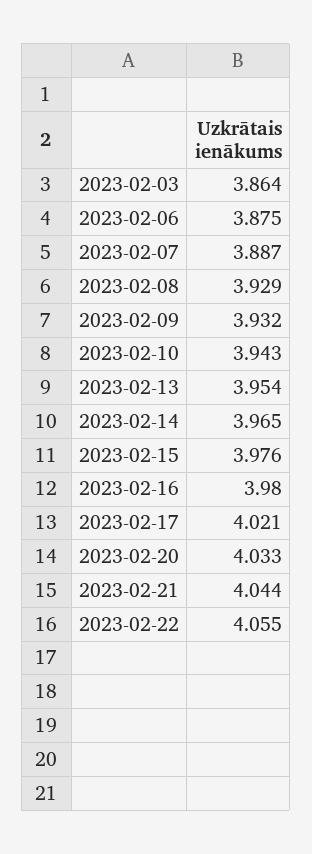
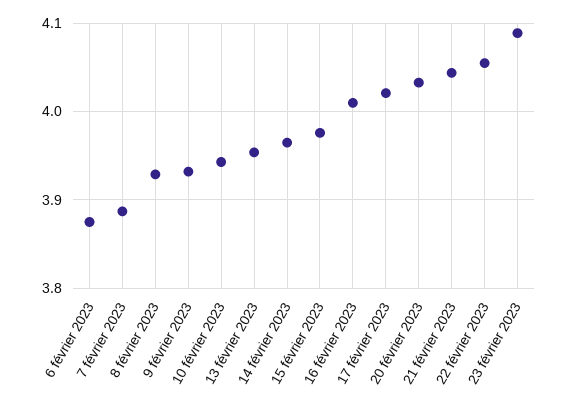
2023-02-03: 3.864 -> none
2023-02-16: 3.98 -> 4.01
23 février 2023: none -> 4.09

